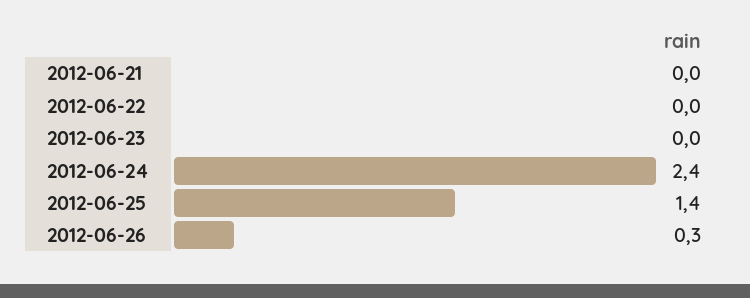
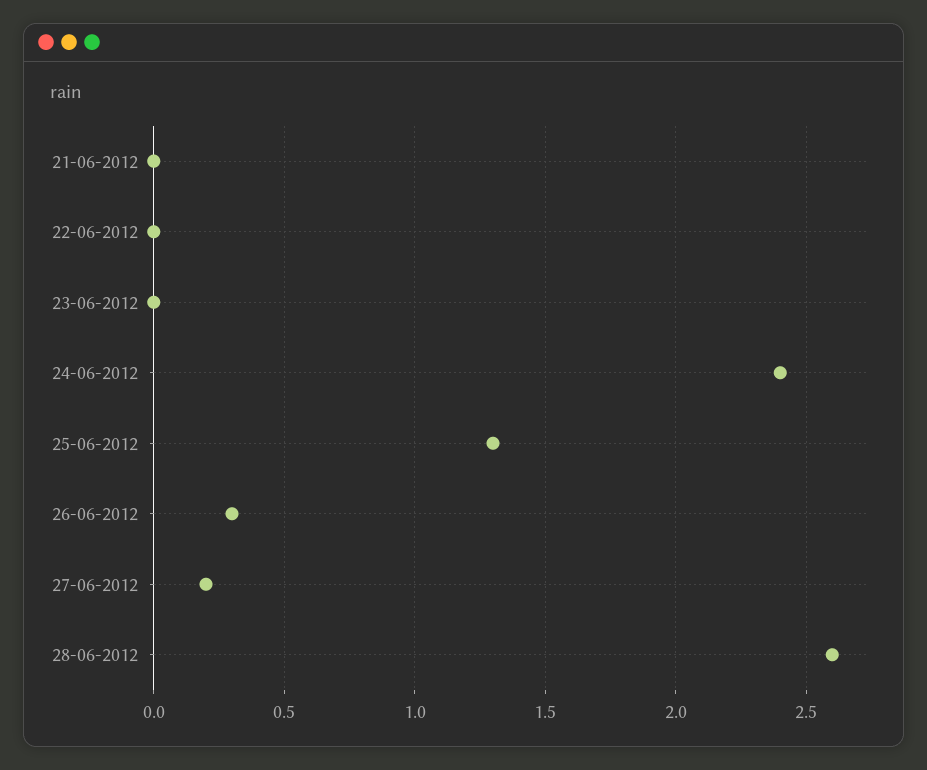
2012-06-25: 1.4 -> 1.3
27-06-2012: none -> 0.2
28-06-2012: none -> 2.6

